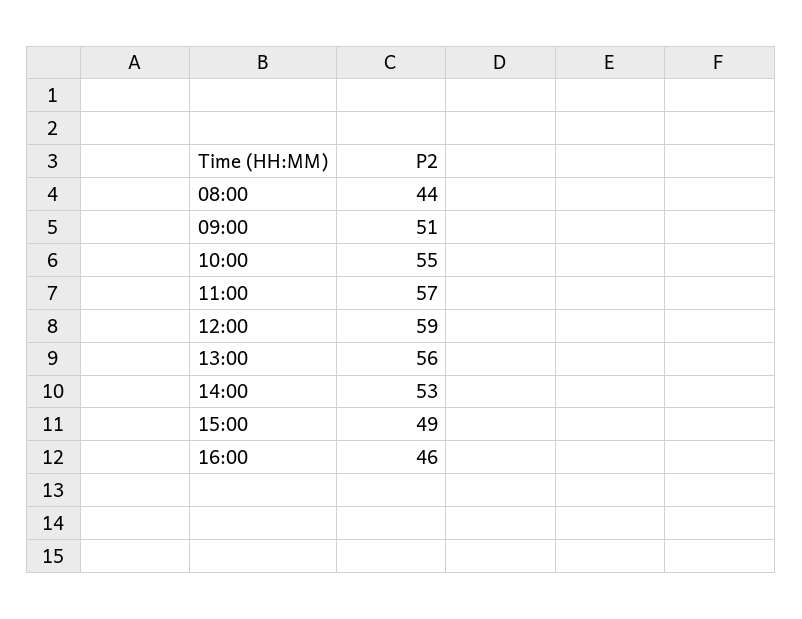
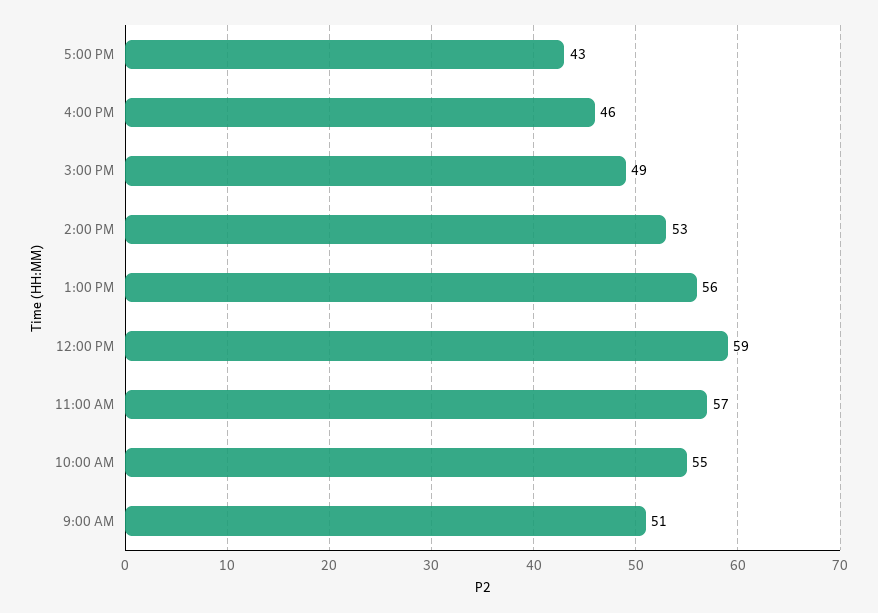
08:00: 44 -> none
5:00 PM: none -> 43

